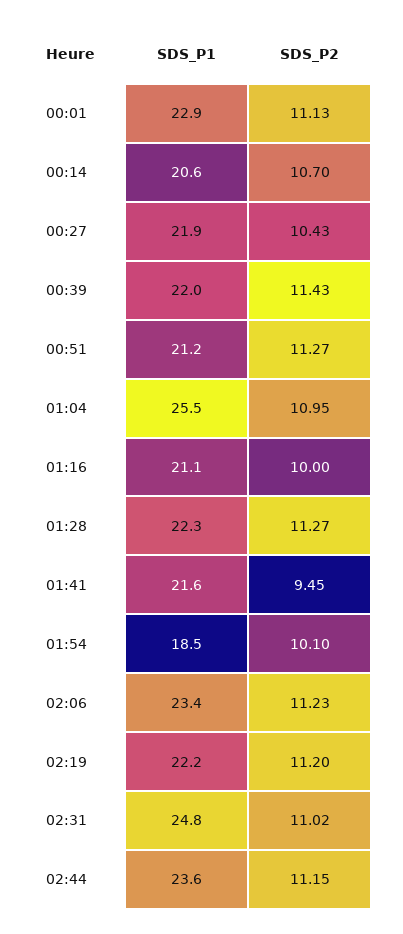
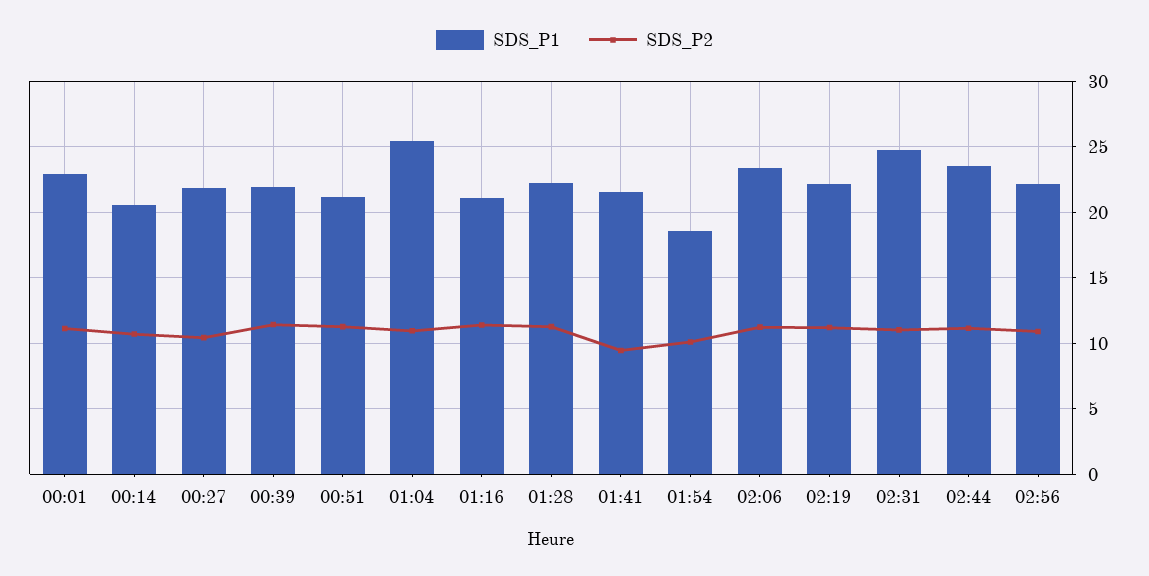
SDS_P2, 01:16: 10 -> 11.5
SDS_P1, 02:56: none -> 22
SDS_P2, 02:56: none -> 11

